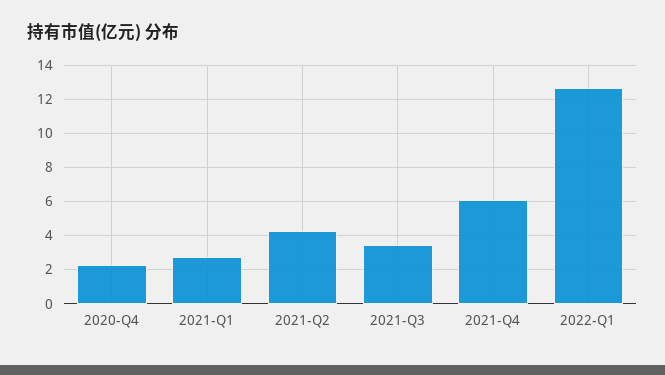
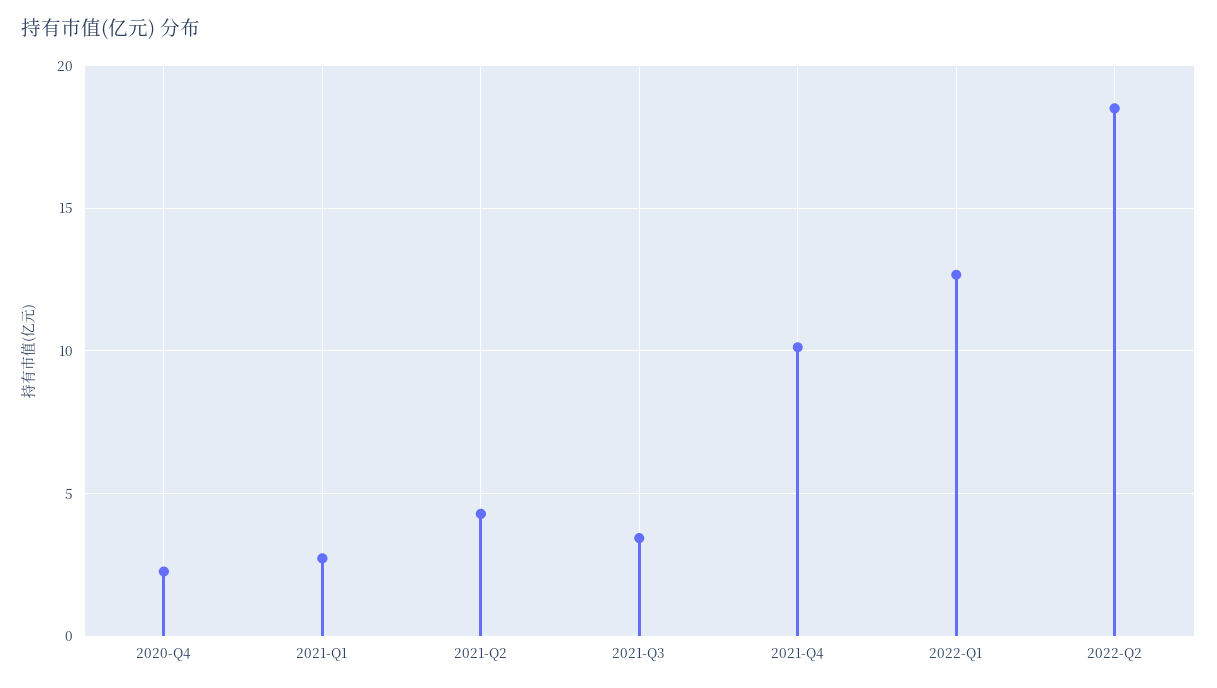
2021-Q4: 6 -> 10
2022-Q2: none -> 18.5

